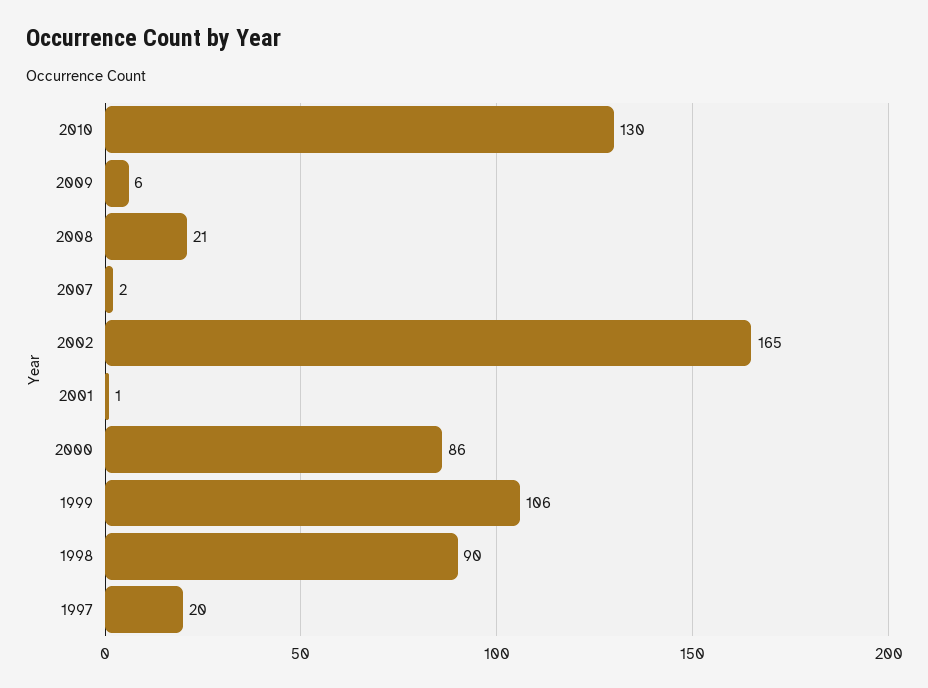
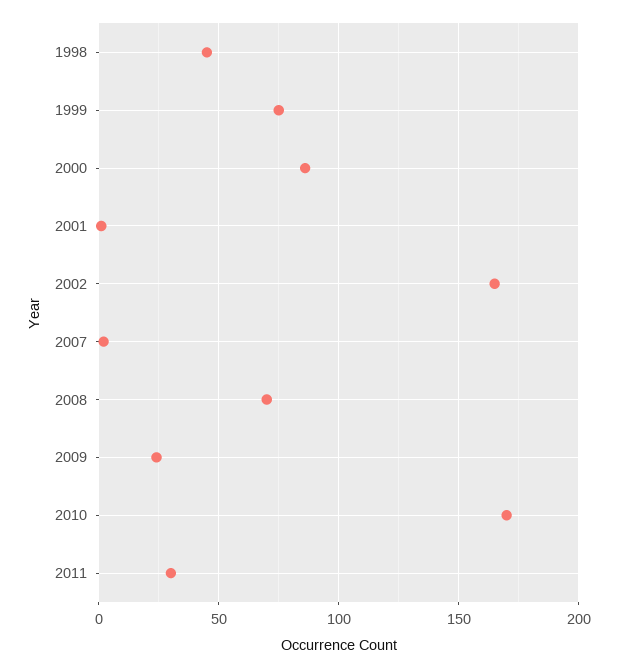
2010: 130 -> 170
2009: 6 -> 25
2008: 21 -> 70
1999: 106 -> 75
1998: 90 -> 45
1997: 20 -> none
2011: none -> 30

